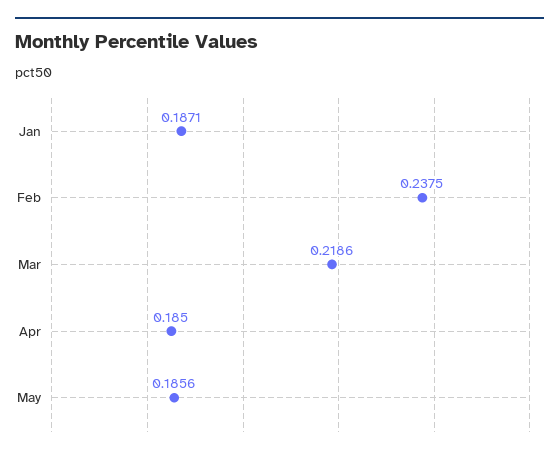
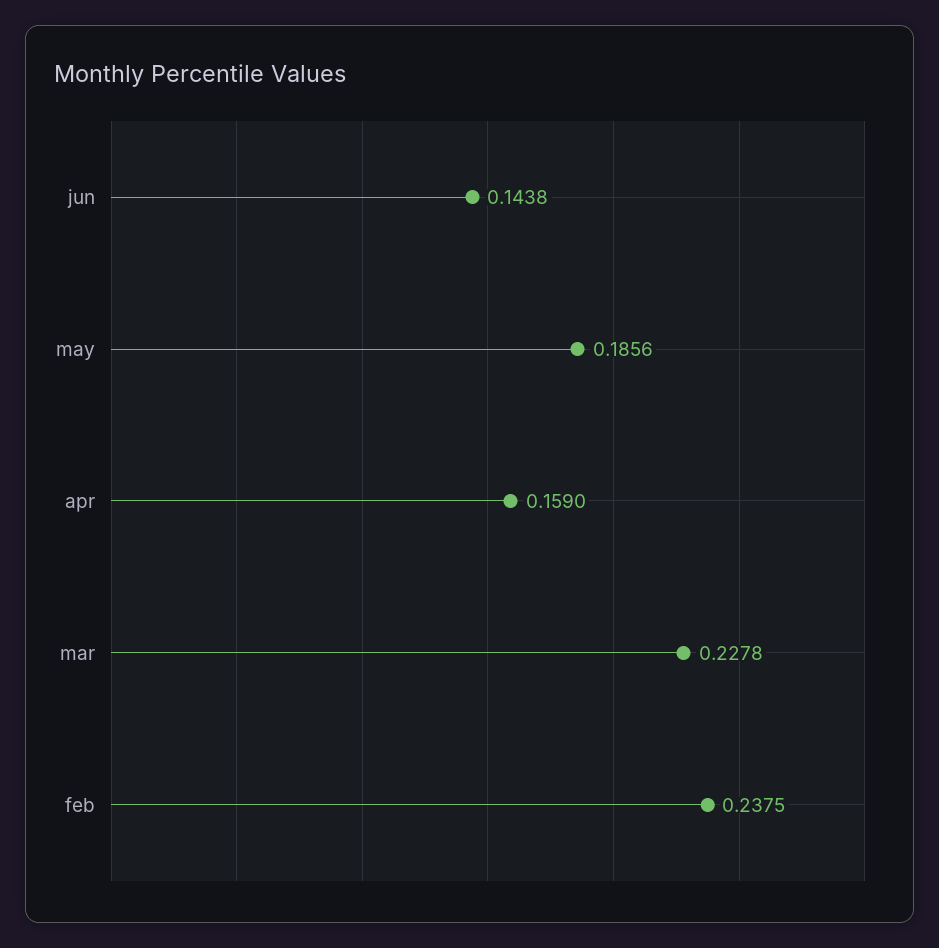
Jan: 0.1871 -> none
Mar: 0.2186 -> 0.2278
Apr: 0.185 -> 0.159
jun: none -> 0.1438

